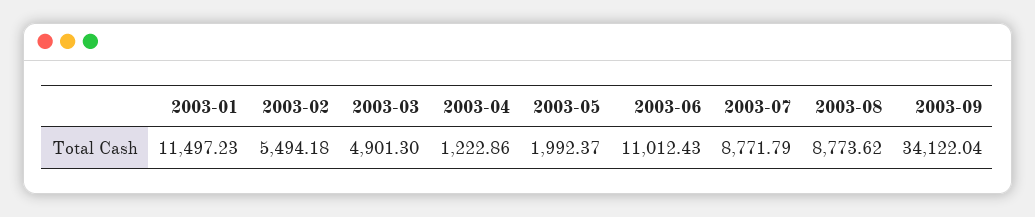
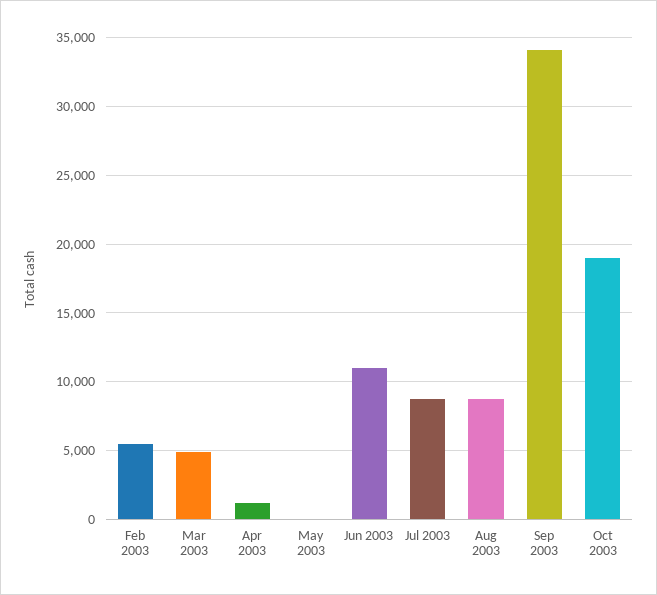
2003-01: 11497.23 -> none
2003-05: 1992.37 -> 0
Oct 2003: none -> 19000

